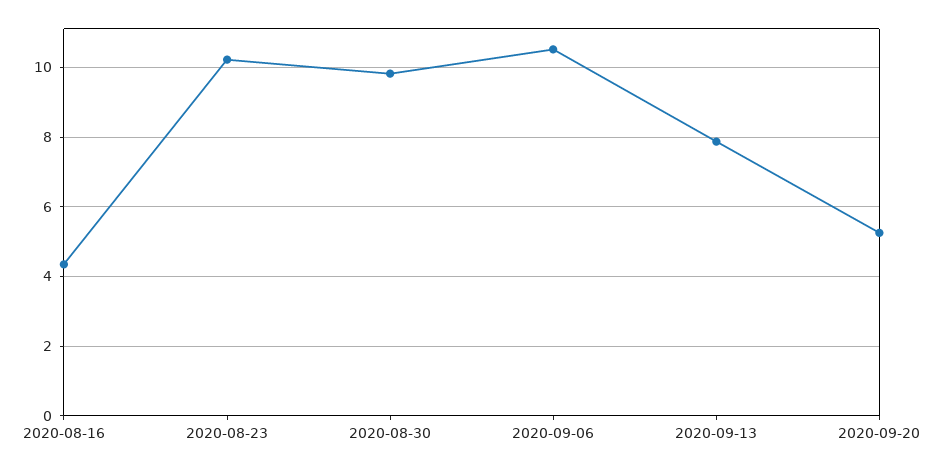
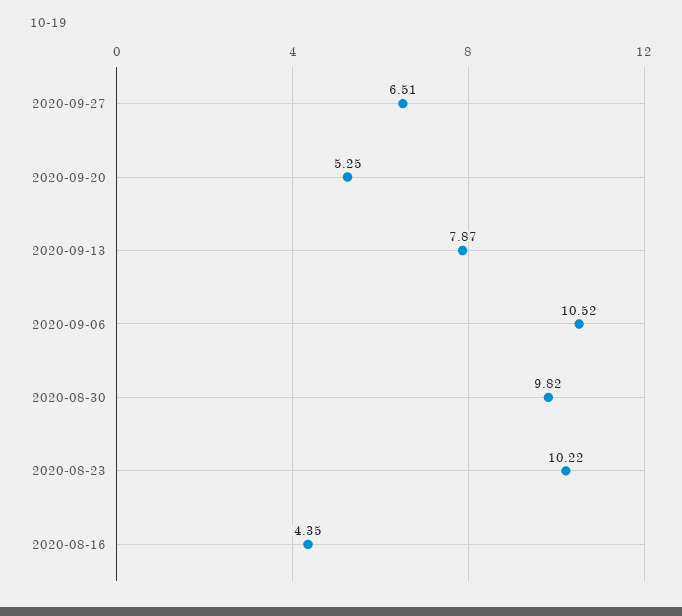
2020-09-27: none -> 6.51

